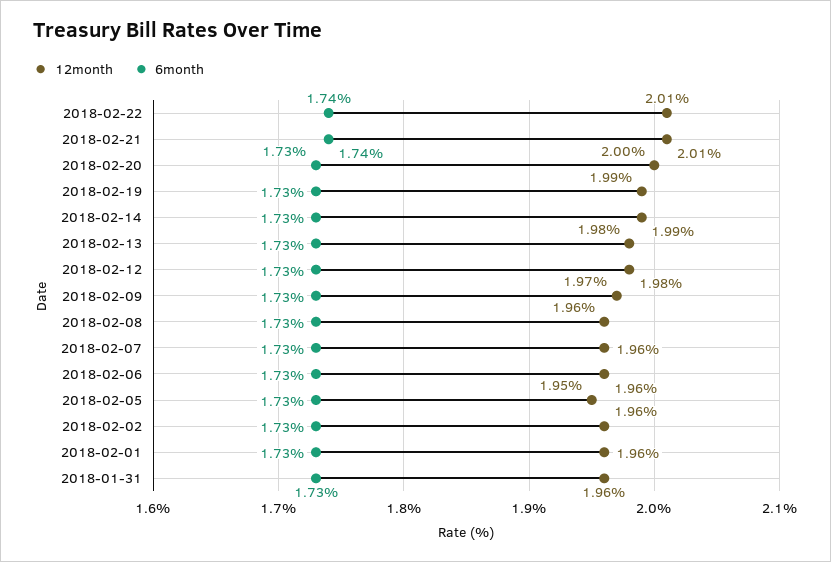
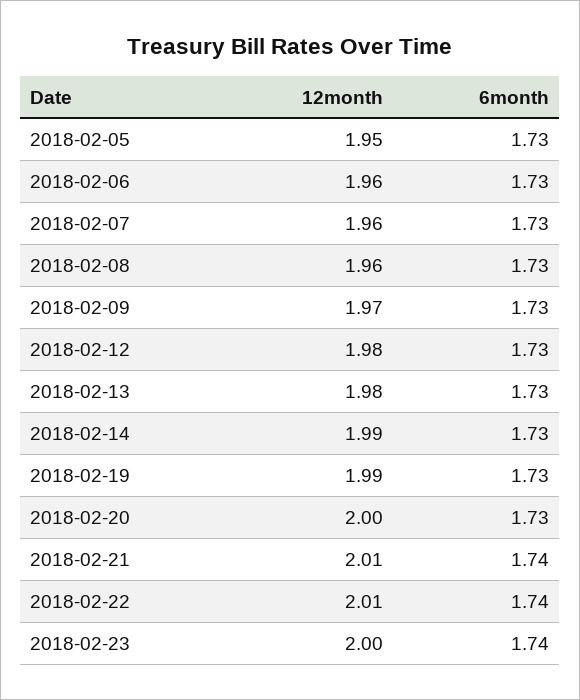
12month, 2018-02-02: 1.96 -> none
6month, 2018-02-02: 1.73 -> none
12month, 2018-02-01: 1.96 -> none
6month, 2018-02-01: 1.73 -> none
12month, 2018-01-31: 1.96 -> none
6month, 2018-01-31: 1.73 -> none
12month, 2018-02-23: none -> 2
6month, 2018-02-23: none -> 1.74

